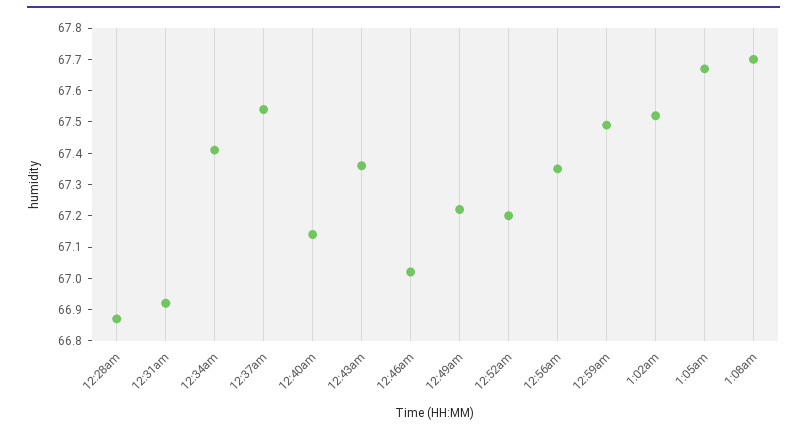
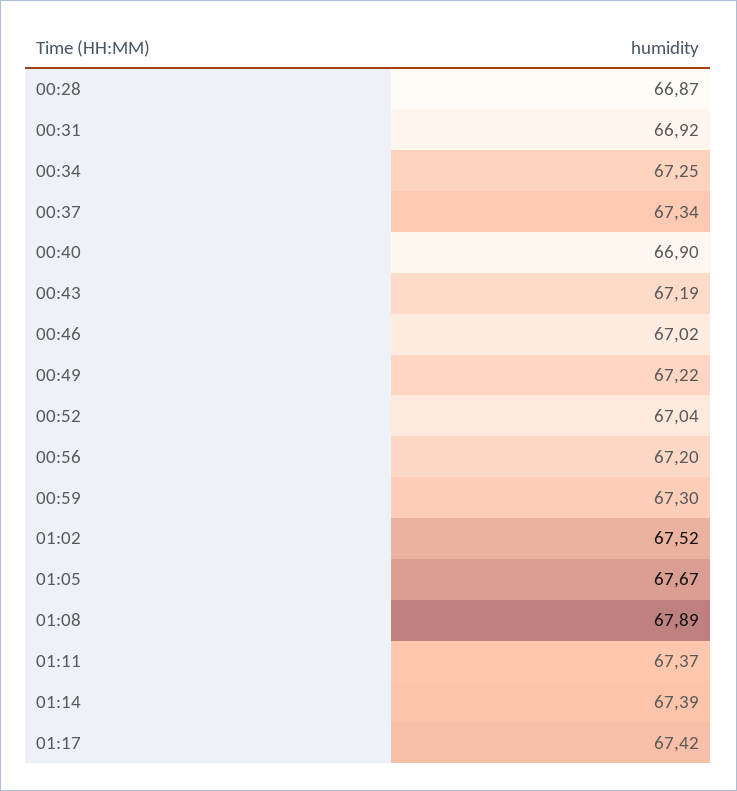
12:34am: 67.4 -> 67.25
12:37am: 67.55 -> 67.34
12:40am: 67.15 -> 66.9
12:43am: 67.35 -> 67.19
12:52am: 67.2 -> 67.04
12:56am: 67.35 -> 67.2
12:59am: 67.5 -> 67.3
1:08am: 67.7 -> 67.89
01:11: none -> 67.37
01:14: none -> 67.39
01:17: none -> 67.42

